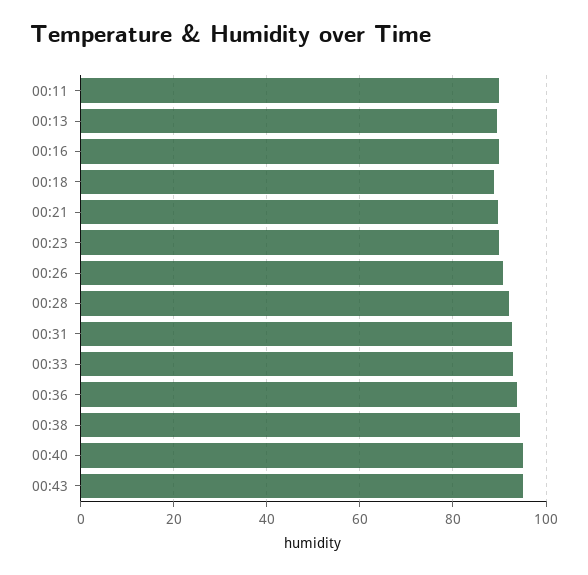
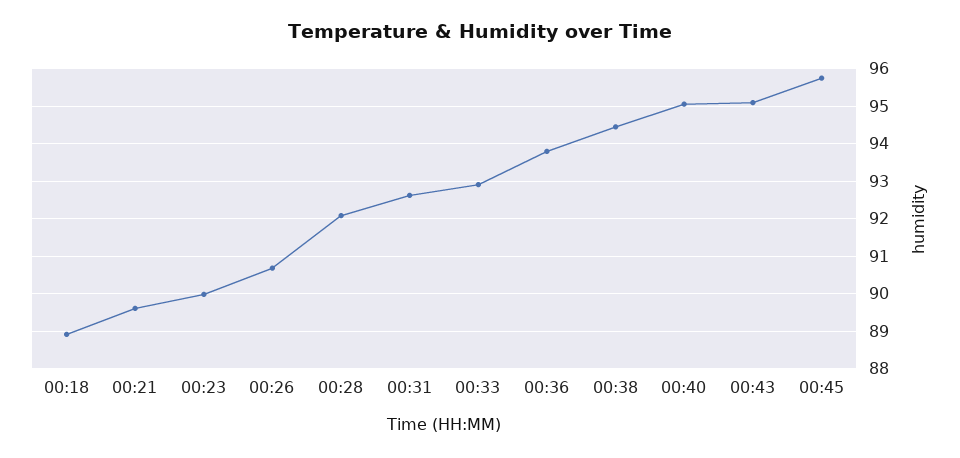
00:11: 90 -> none
00:13: 90 -> none
00:16: 90 -> none
00:45: none -> 95.8

